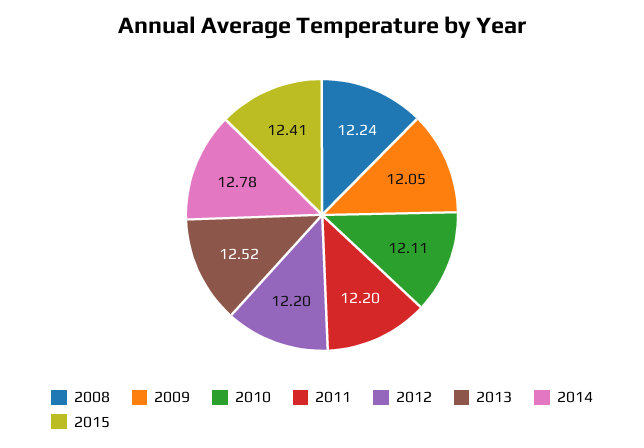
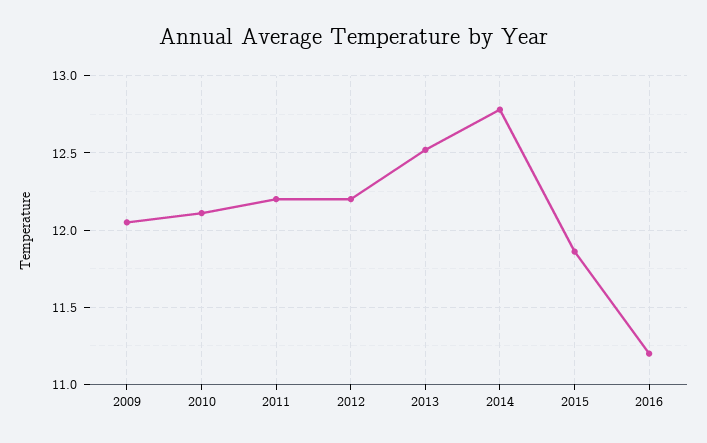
2008: 12.24 -> none
2015: 12.41 -> 11.85
2016: none -> 11.2

